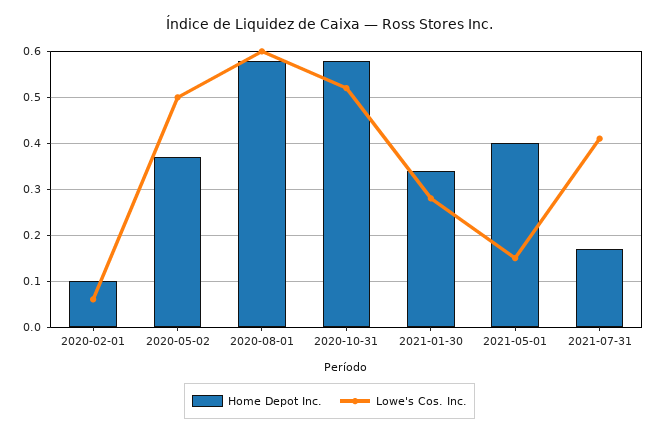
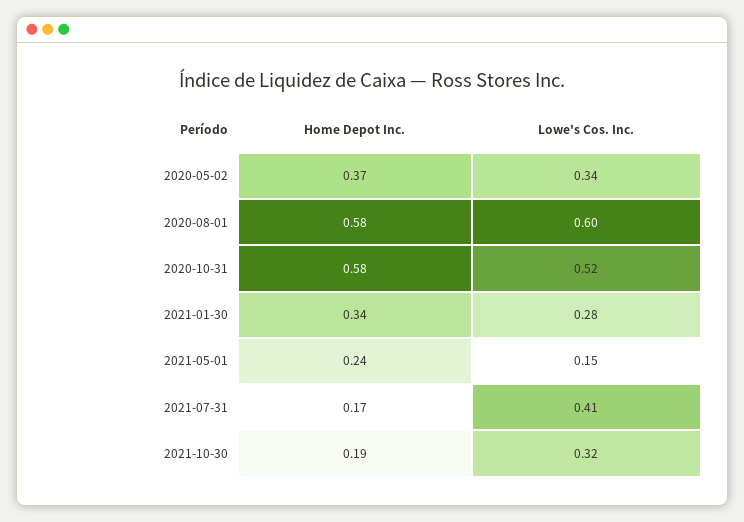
Home Depot Inc., 2020-02-01: 0.1 -> none
Lowe's Cos. Inc., 2020-02-01: 0.05 -> none
Lowe's Cos. Inc., 2020-05-02: 0.5 -> 0.34
Home Depot Inc., 2021-05-01: 0.4 -> 0.24
Home Depot Inc., 2021-10-30: none -> 0.19
Lowe's Cos. Inc., 2021-10-30: none -> 0.32

